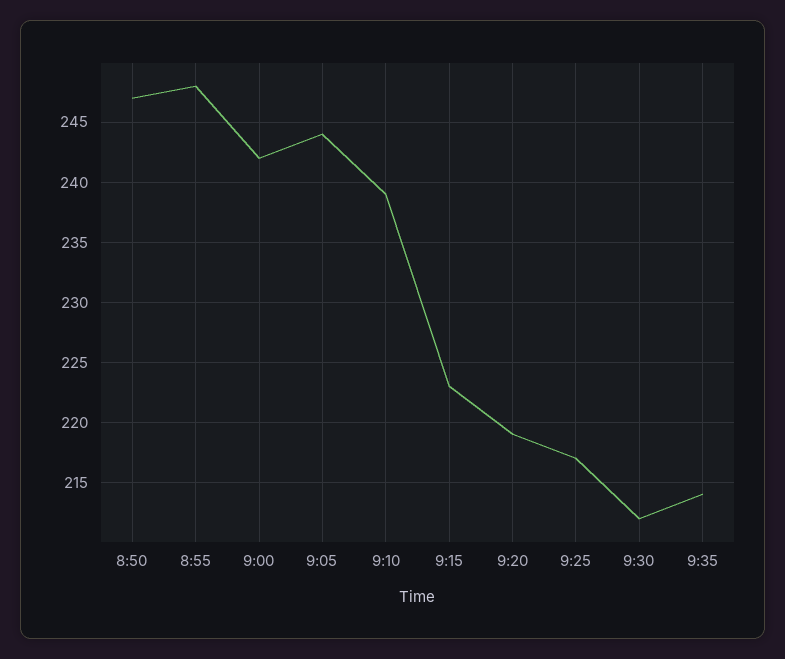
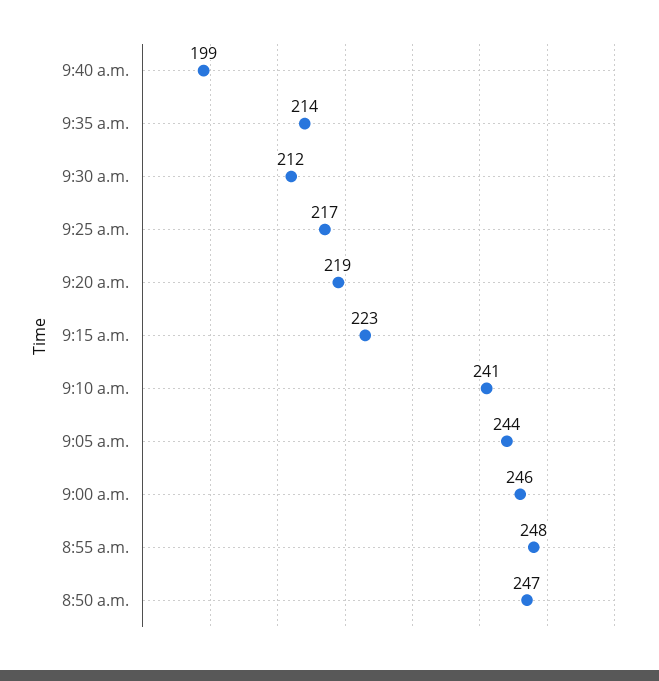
9:00: 242 -> 246
9:10: 239 -> 241
9:40 a.m.: none -> 199

